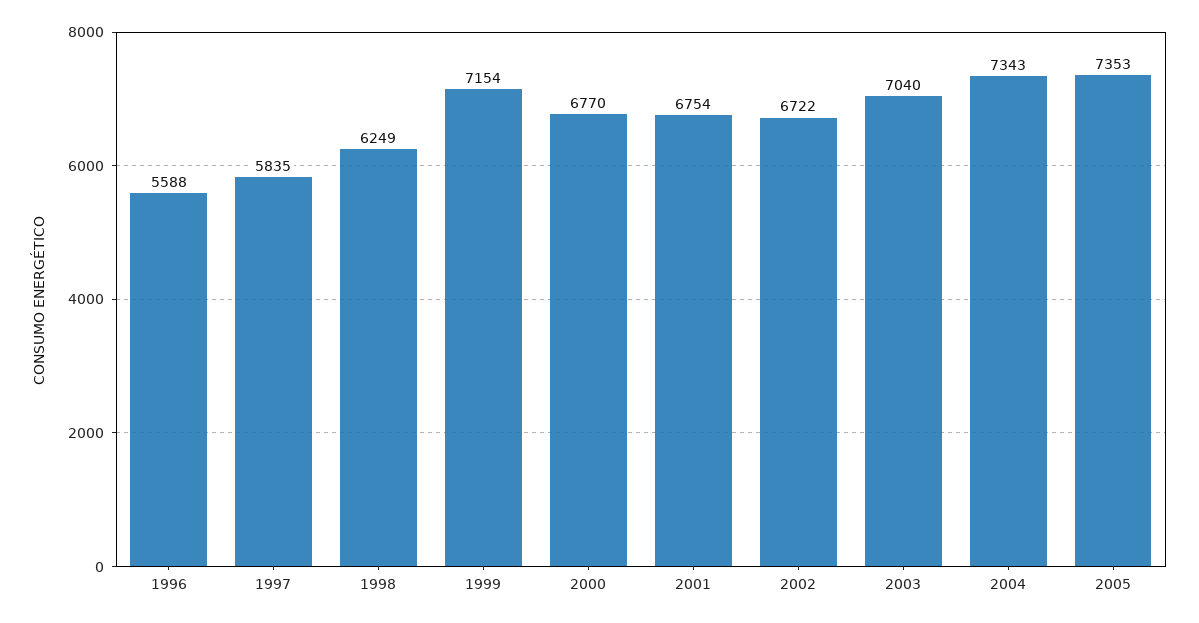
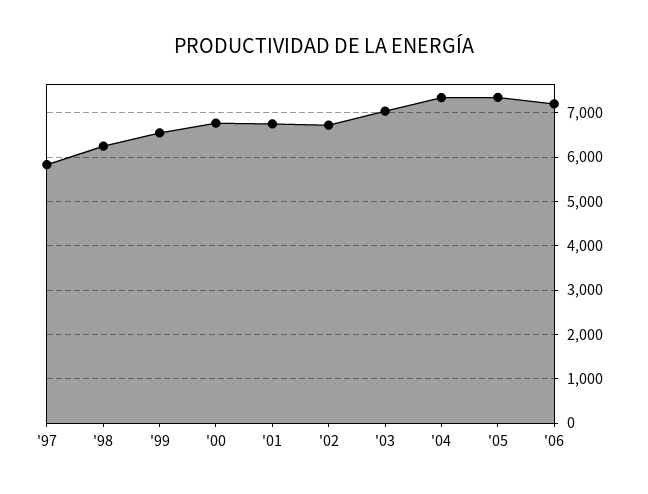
1996: 5588 -> none
1999: 7154 -> 6600
'06: none -> 7200

